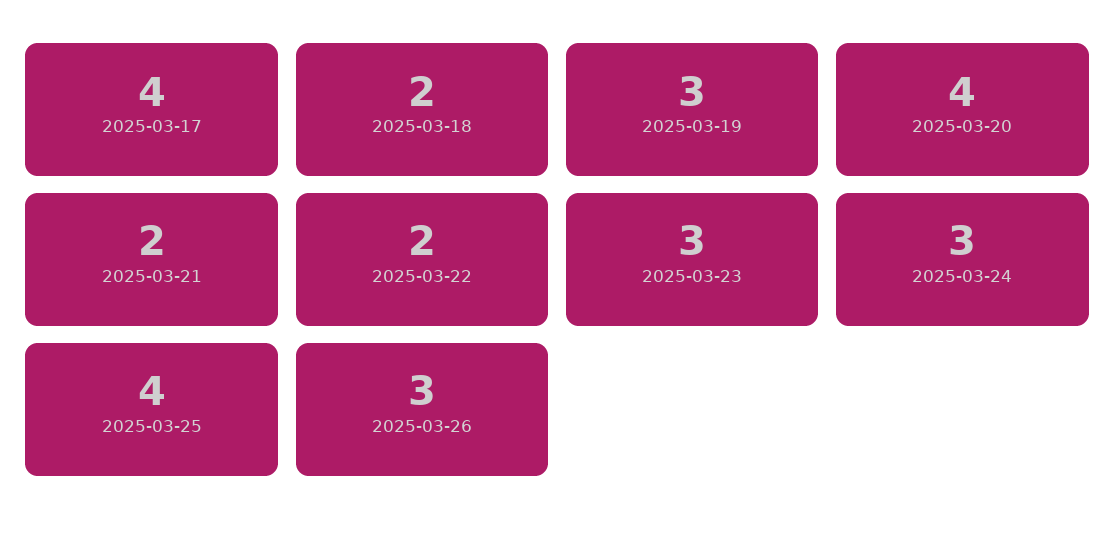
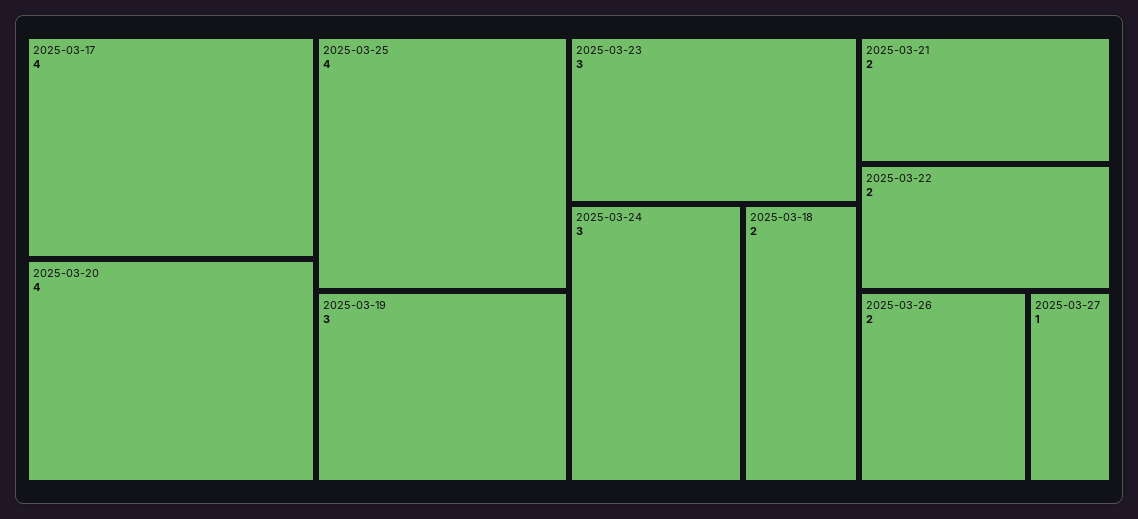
2025-03-26: 3 -> 2
2025-03-27: none -> 1

